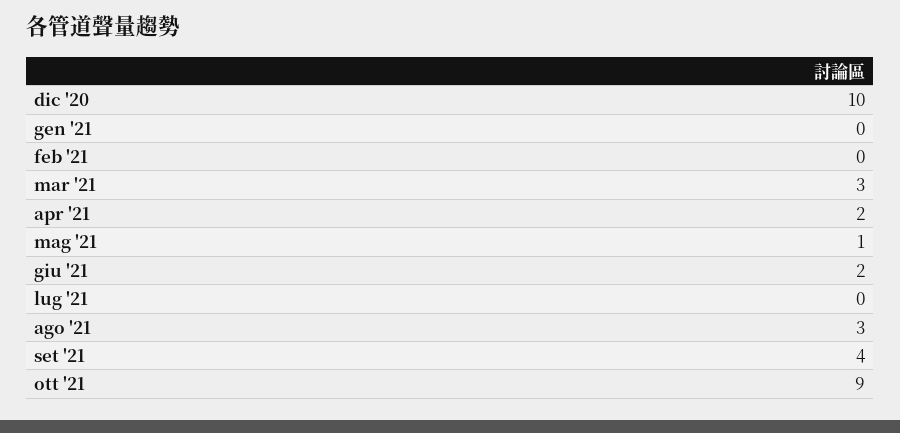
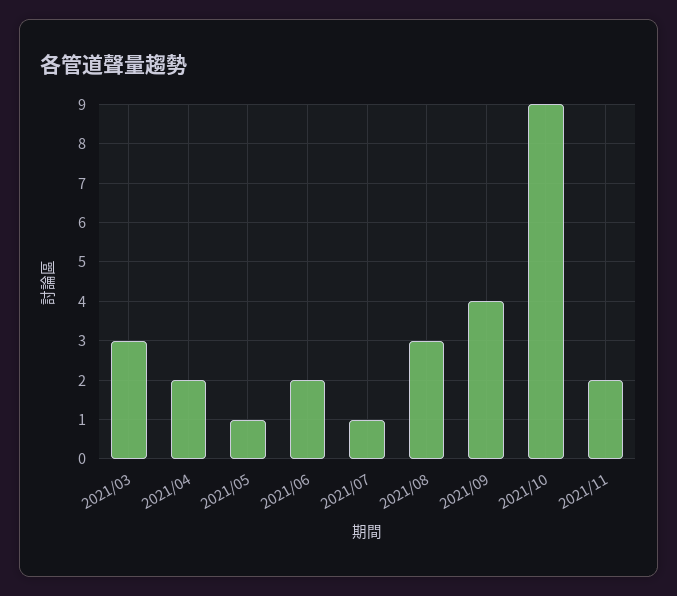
dic '20: 10 -> none
gen '21: 0 -> none
feb '21: 0 -> none
lug '21: 0 -> 1
2021/11: none -> 2

